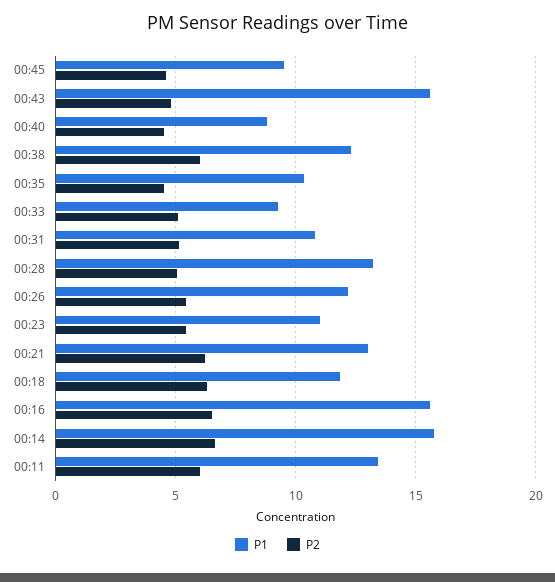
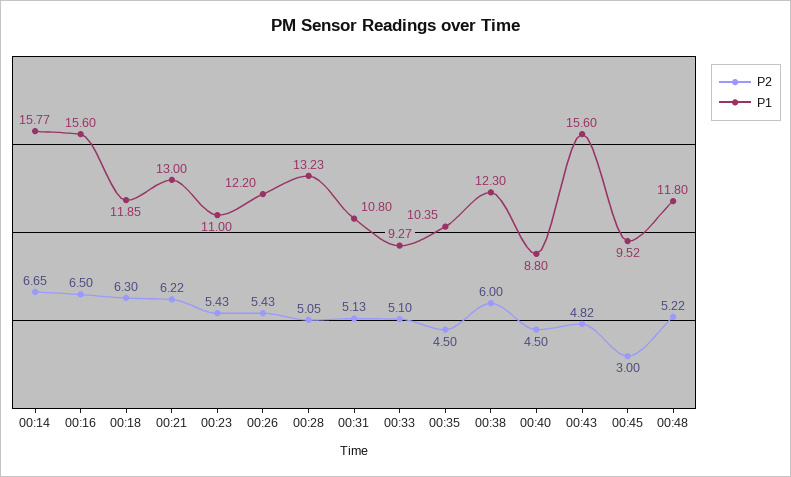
P2, 00:45: 4.5 -> 3
P1, 00:11: 13.5 -> none
P2, 00:11: 6 -> none
P2, 00:48: none -> 5.22
P1, 00:48: none -> 11.8

